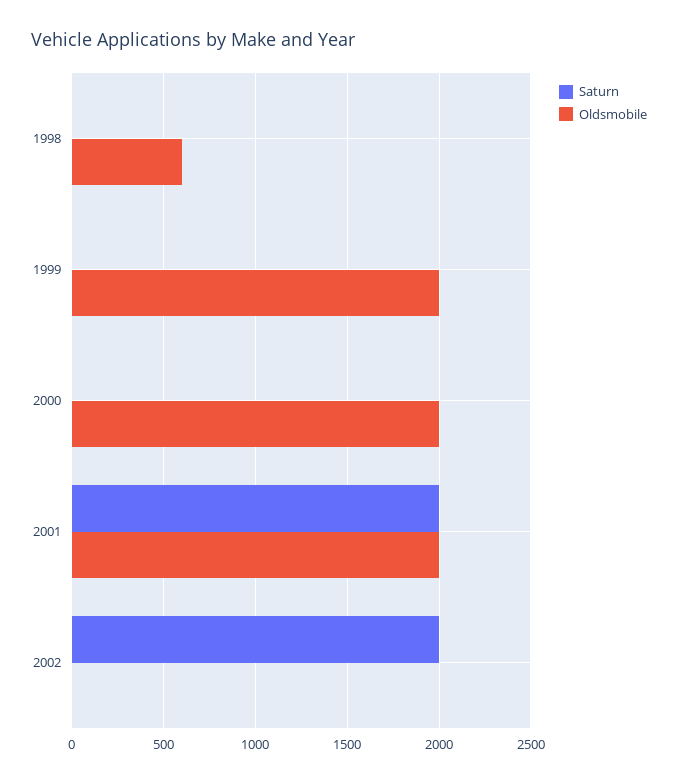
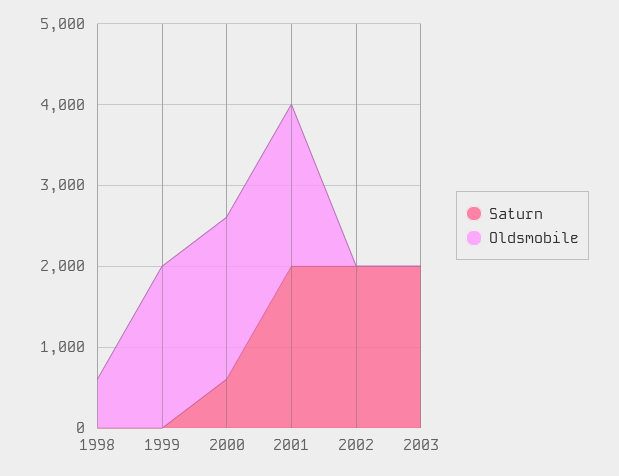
Saturn, 2000: 0 -> 600
Saturn, 2003: none -> 2000
Oldsmobile, 2003: none -> 0

